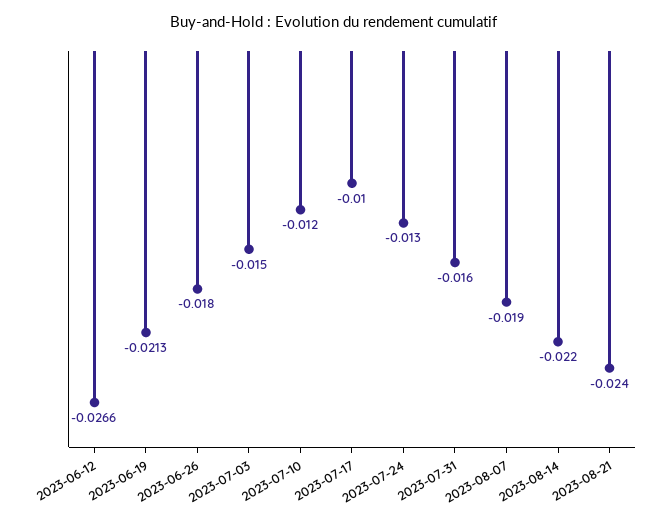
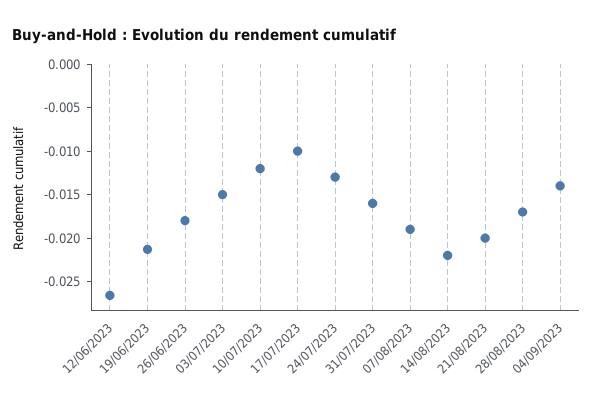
2023-08-21: -0.024 -> -0.02
28/08/2023: none -> -0.017
04/09/2023: none -> -0.014

